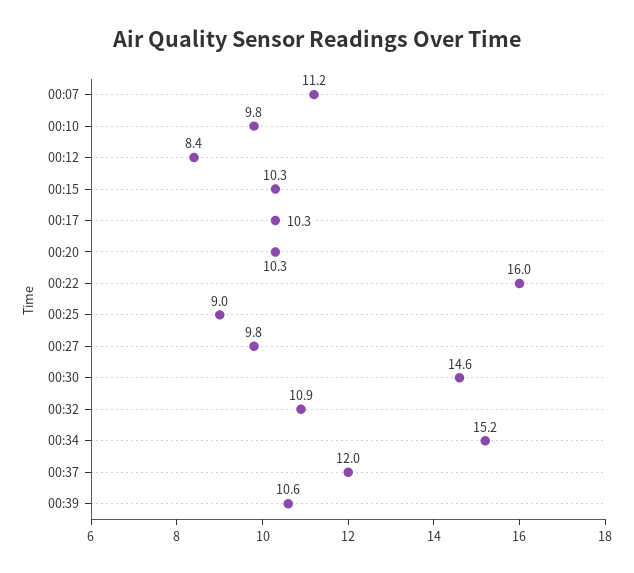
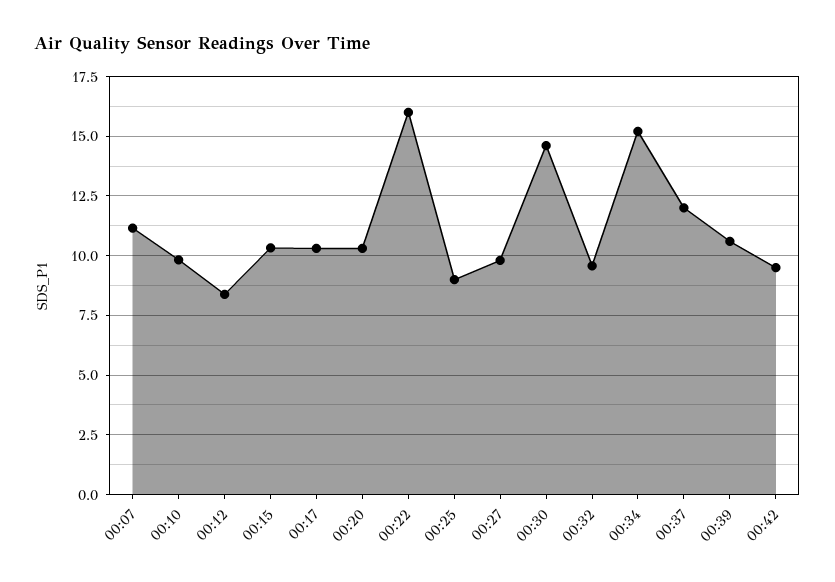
00:32: 10.9 -> 9.5
00:42: none -> 9.5

